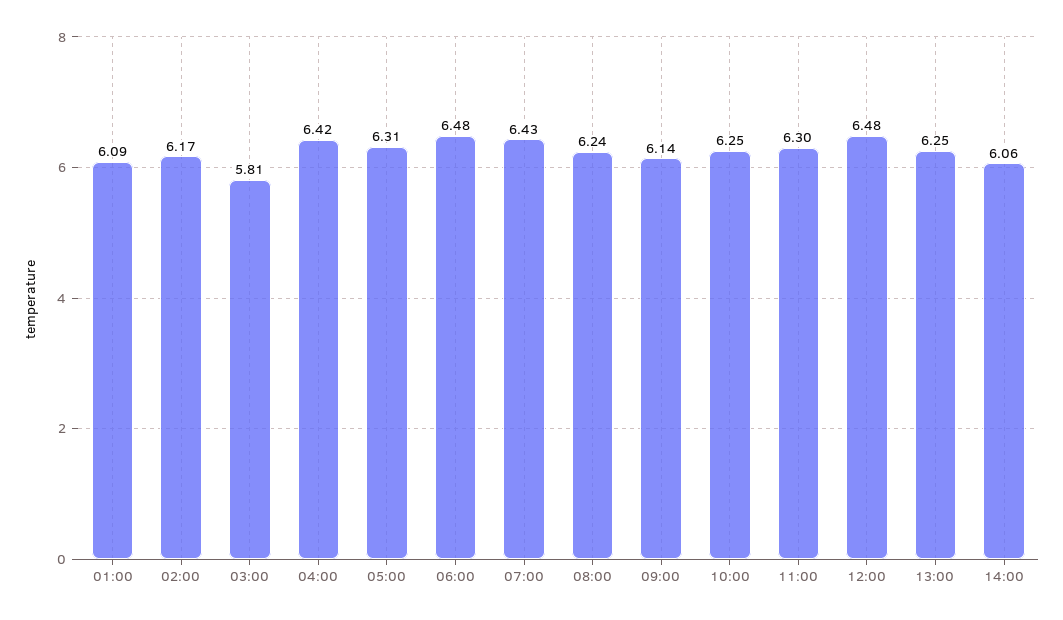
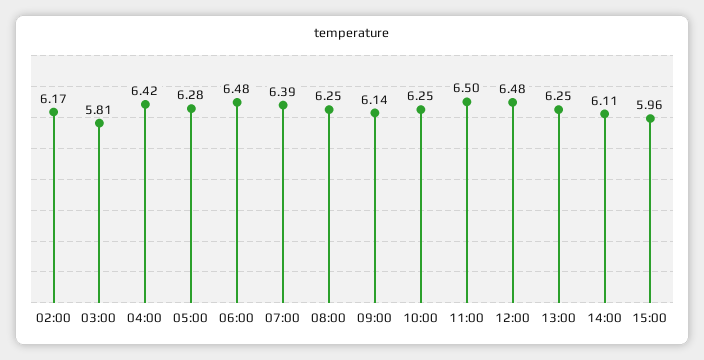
01:00: 6.09 -> none
05:00: 6.31 -> 6.28
07:00: 6.43 -> 6.39
08:00: 6.24 -> 6.25
11:00: 6.3 -> 6.5
14:00: 6.06 -> 6.11
15:00: none -> 5.96

